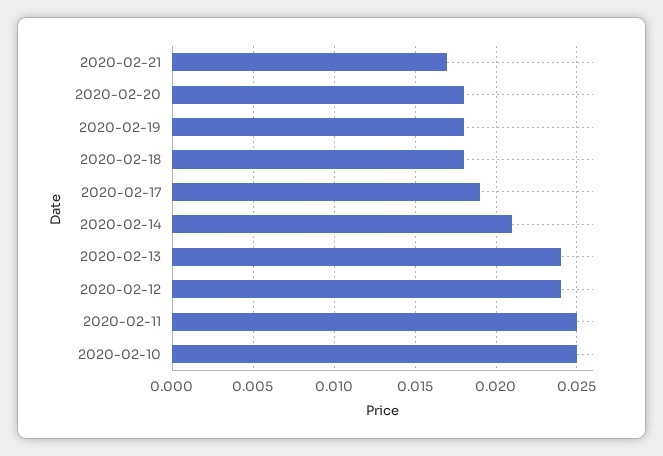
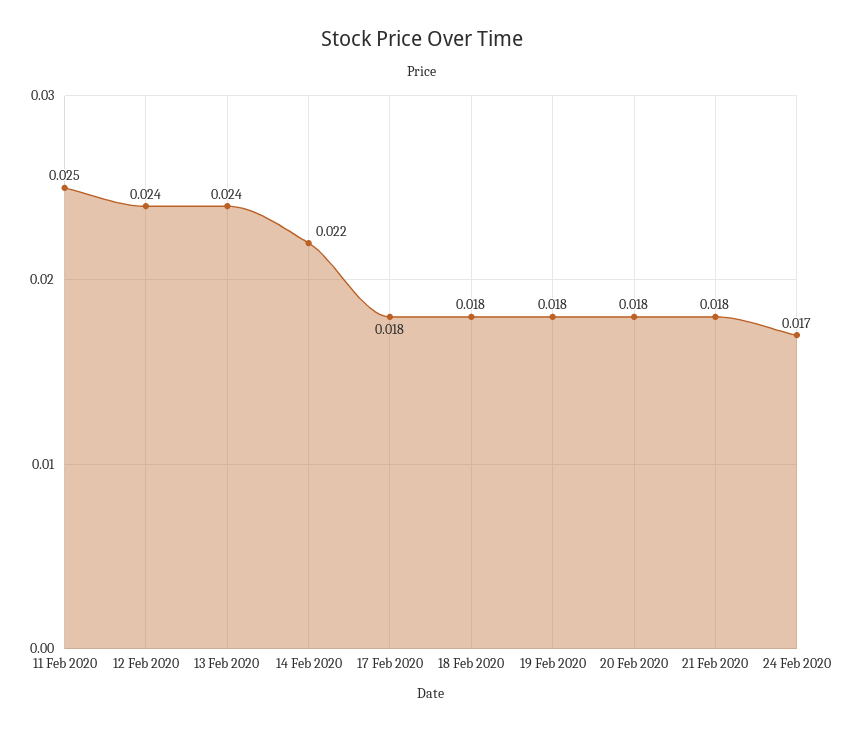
2020-02-21: 0.017 -> 0.018
2020-02-17: 0.019 -> 0.018
2020-02-14: 0.021 -> 0.022
2020-02-10: 0.025 -> none
24 Feb 2020: none -> 0.017

